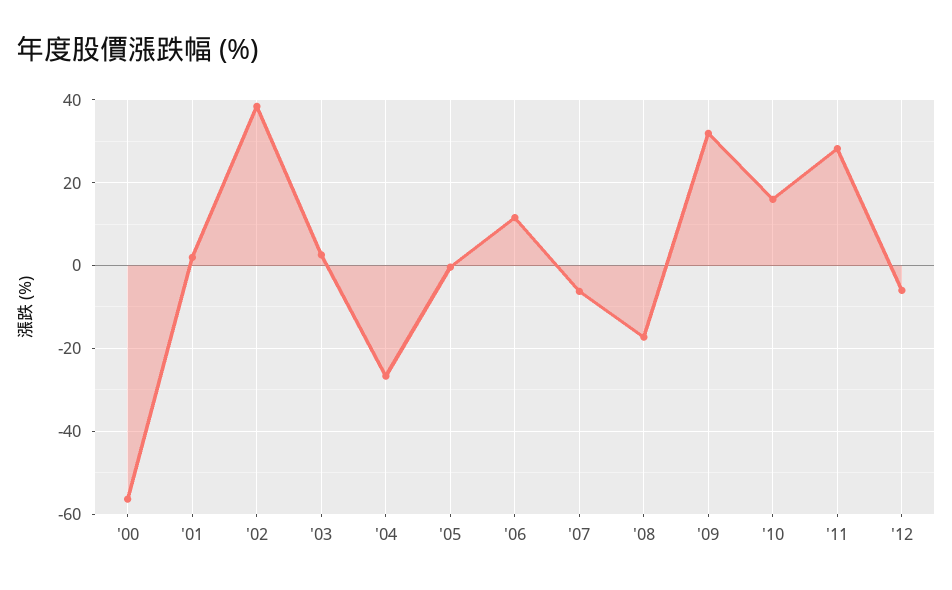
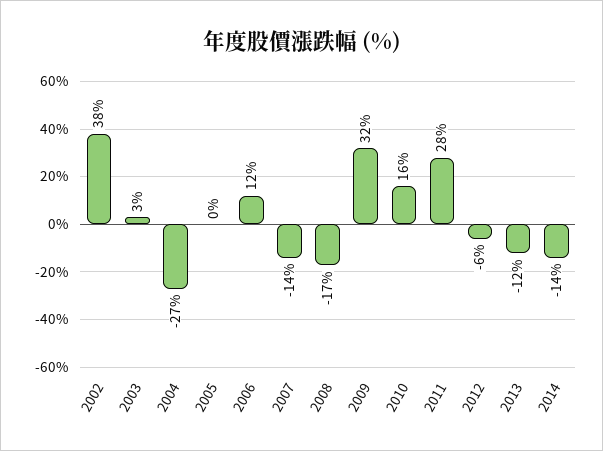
'00: -56 -> none
'01: 2 -> none
'07: -6 -> -14
2013: none -> -12
2014: none -> -14

